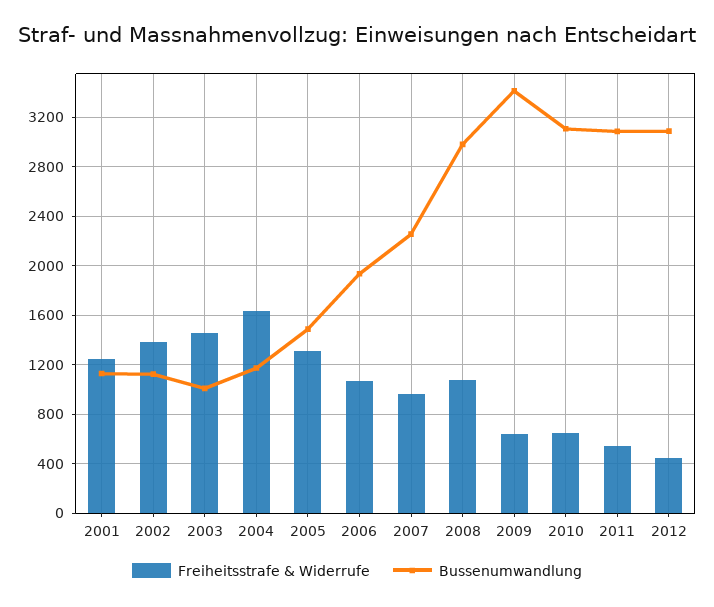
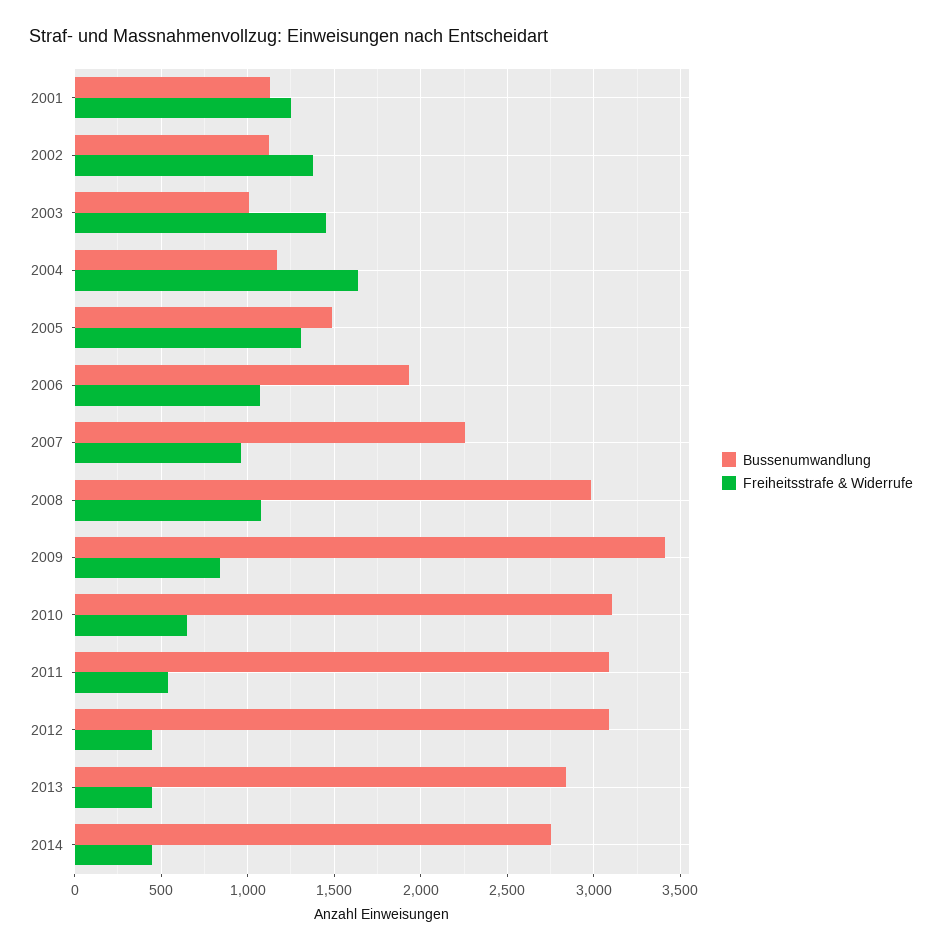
Freiheitsstrafe & Widerrufe, 2009: 650 -> 850
Bussenumwandlung, 2013: none -> 2850
Freiheitsstrafe & Widerrufe, 2013: none -> 450
Bussenumwandlung, 2014: none -> 2750
Freiheitsstrafe & Widerrufe, 2014: none -> 450

